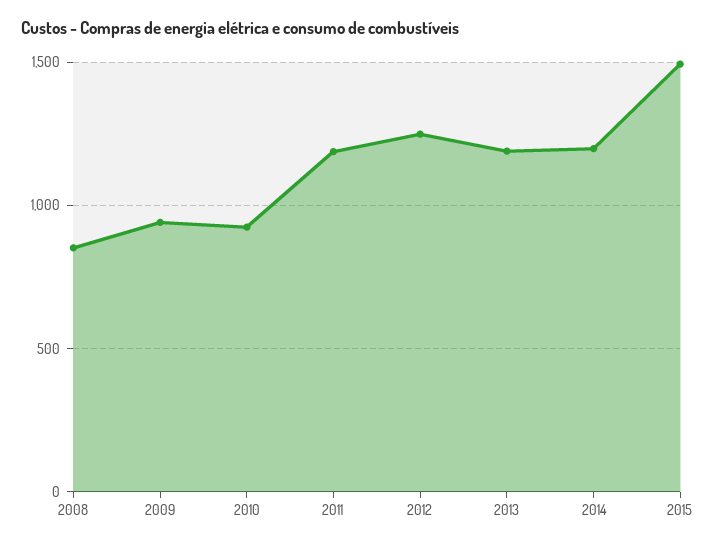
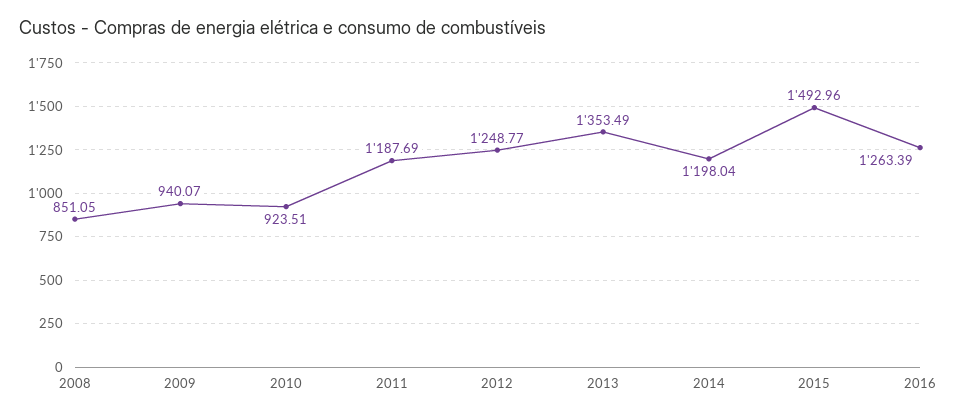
2013: 1200 -> 1353.49
2016: none -> 1263.39

